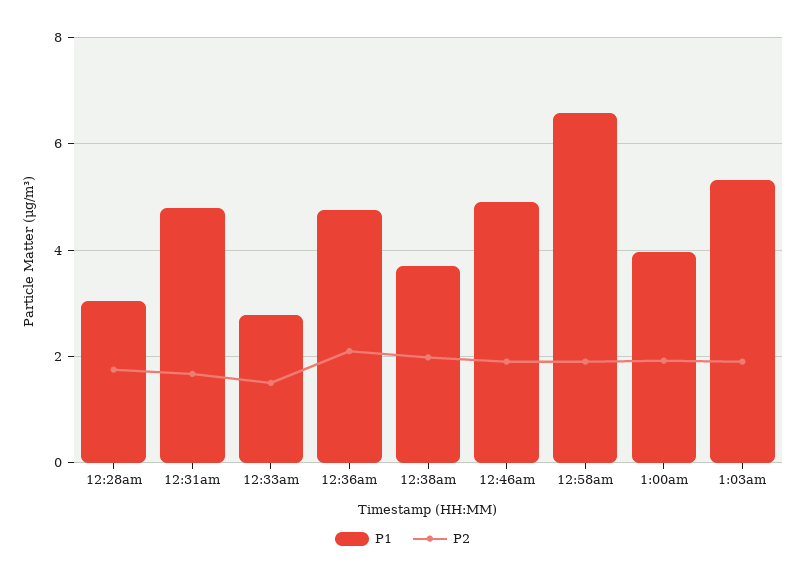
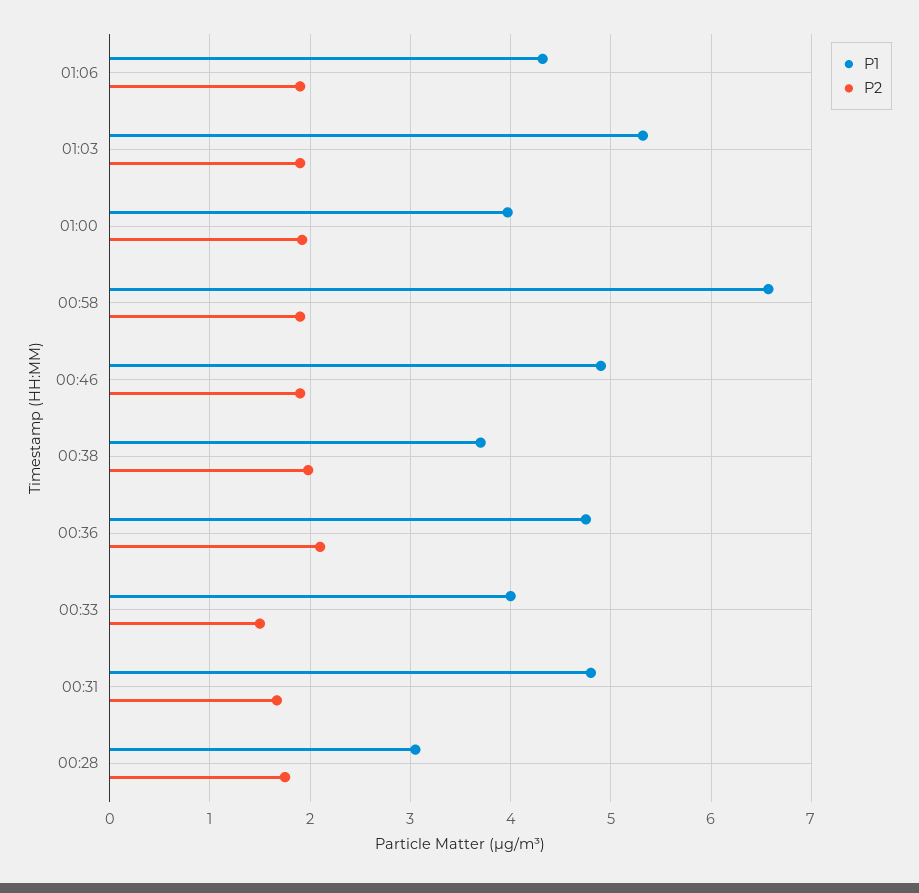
P1, 12:33am: 2.8 -> 4
P1, 01:06: none -> 4.3
P2, 01:06: none -> 1.9

